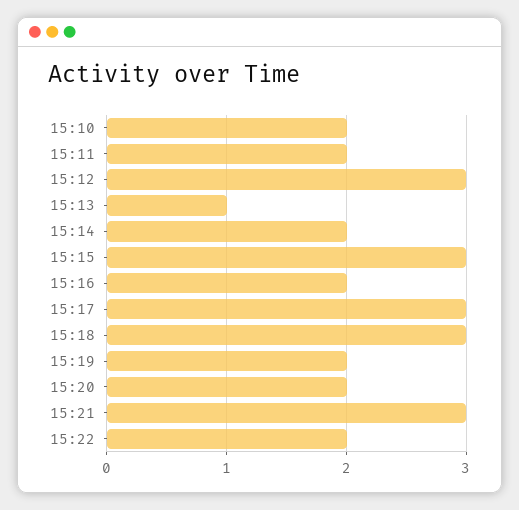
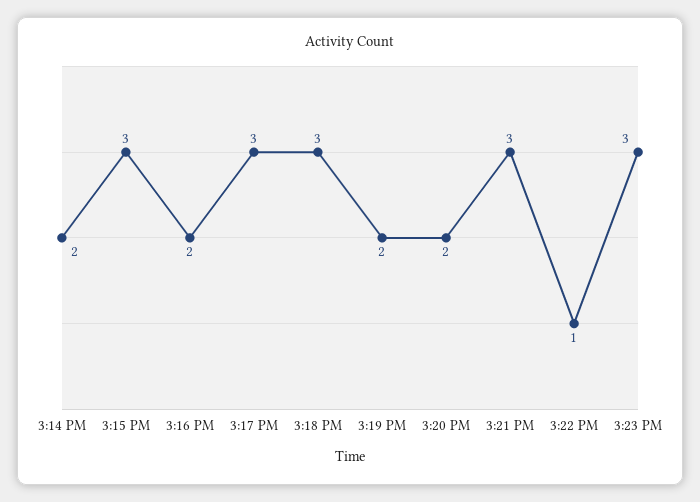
15:10: 2 -> none
15:11: 2 -> none
15:12: 3 -> none
15:13: 1 -> none
15:22: 2 -> 1
3:23 PM: none -> 3

